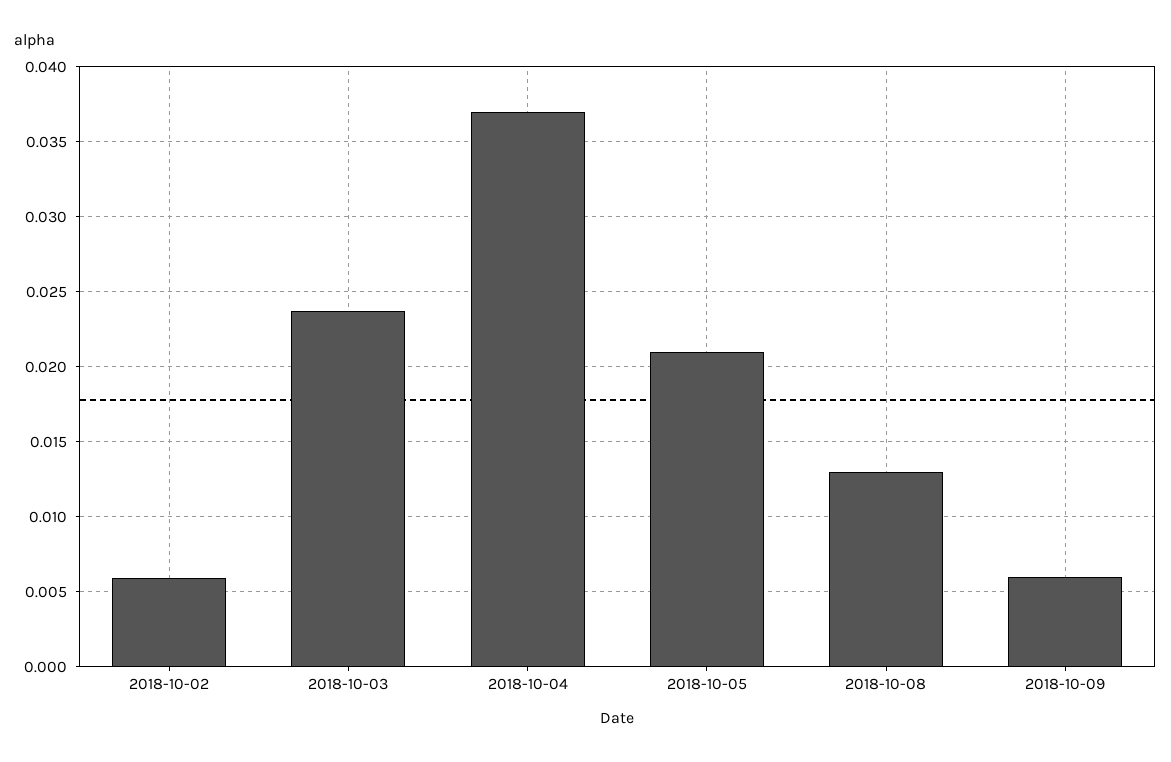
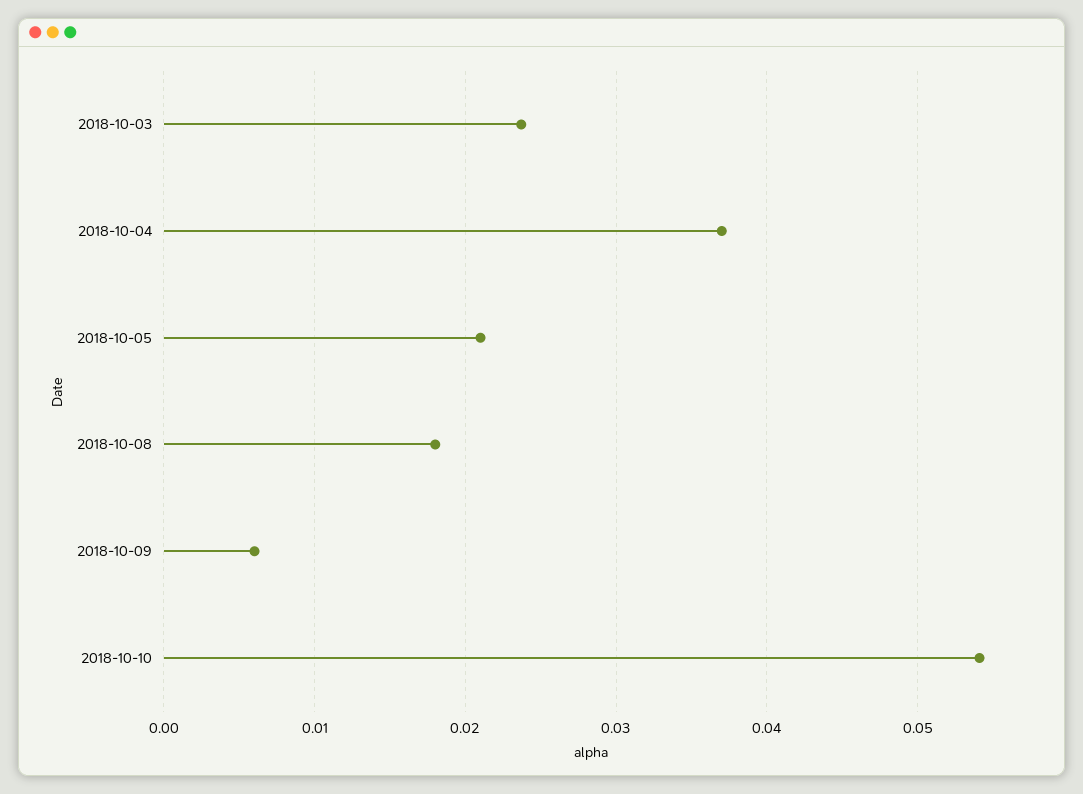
2018-10-02: 0.006 -> none
2018-10-08: 0.013 -> 0.018
2018-10-10: none -> 0.054

